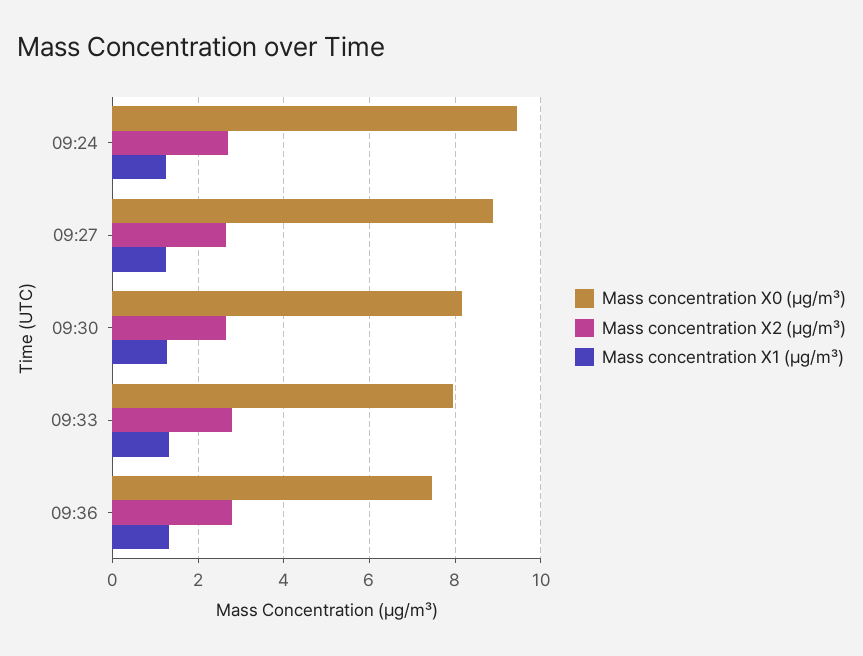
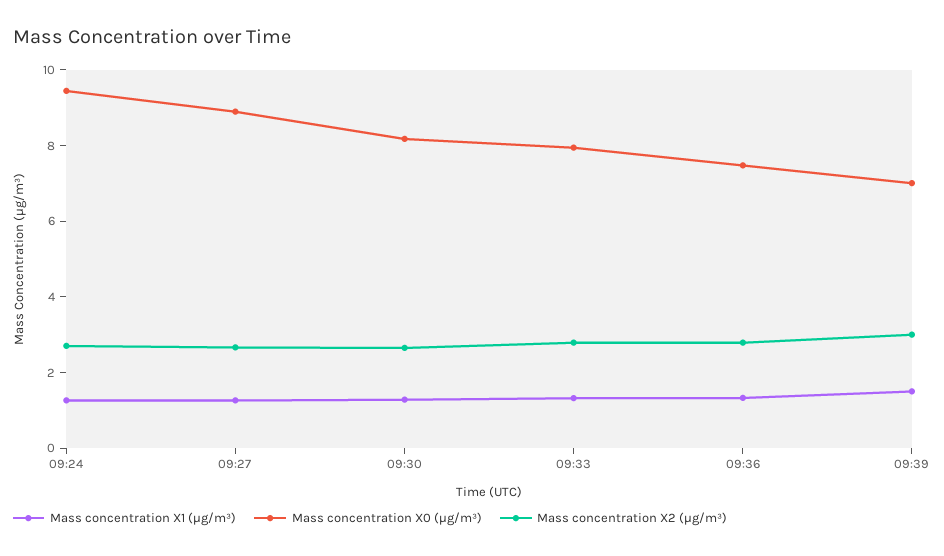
Mass concentration X1 (μg/m³), 09:39: none -> 1.5
Mass concentration X0 (μg/m³), 09:39: none -> 7
Mass concentration X2 (μg/m³), 09:39: none -> 3

